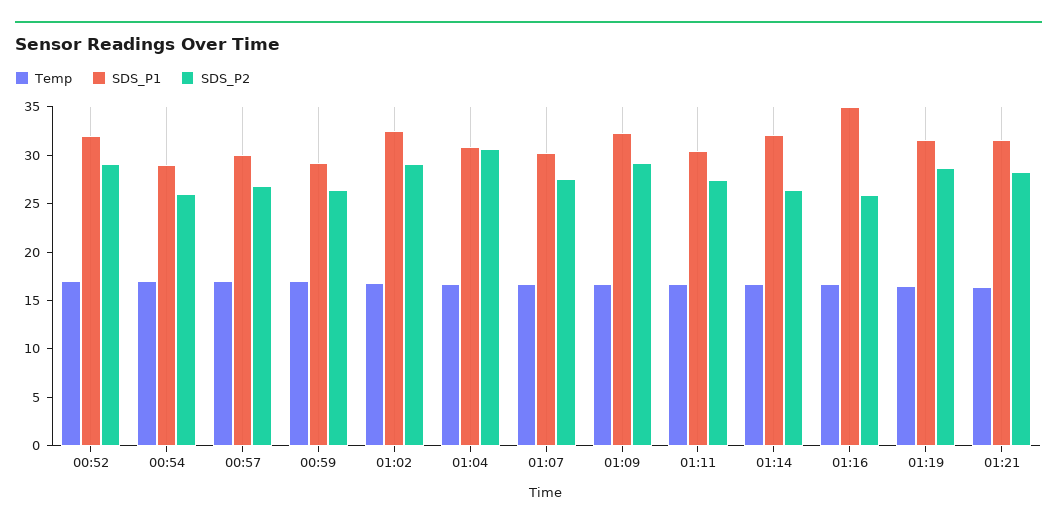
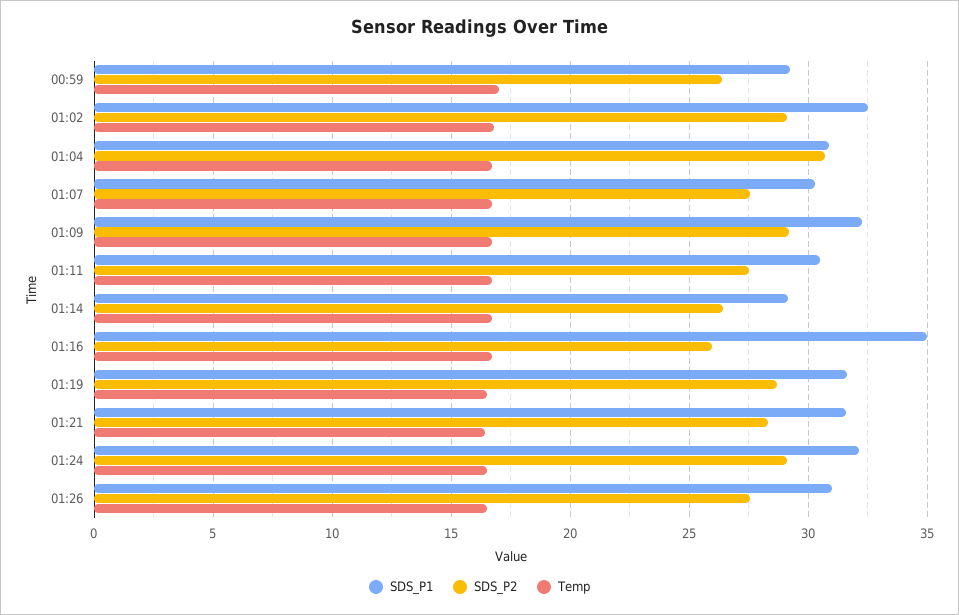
Temp, 00:52: 17 -> none
SDS_P1, 00:52: 32 -> none
SDS_P2, 00:52: 29 -> none
Temp, 00:54: 17 -> none
SDS_P1, 00:54: 29 -> none
SDS_P2, 00:54: 26 -> none
Temp, 00:57: 17 -> none
SDS_P1, 00:57: 30 -> none
SDS_P2, 00:57: 27 -> none
SDS_P1, 01:14: 32 -> 29
SDS_P1, 01:24: none -> 32
SDS_P2, 01:24: none -> 29
Temp, 01:24: none -> 16.5
SDS_P1, 01:26: none -> 31
SDS_P2, 01:26: none -> 27.5
Temp, 01:26: none -> 16.5

